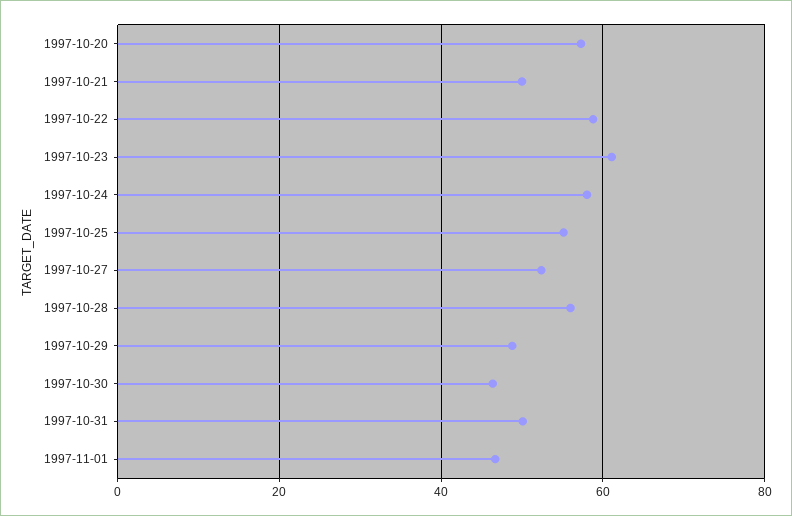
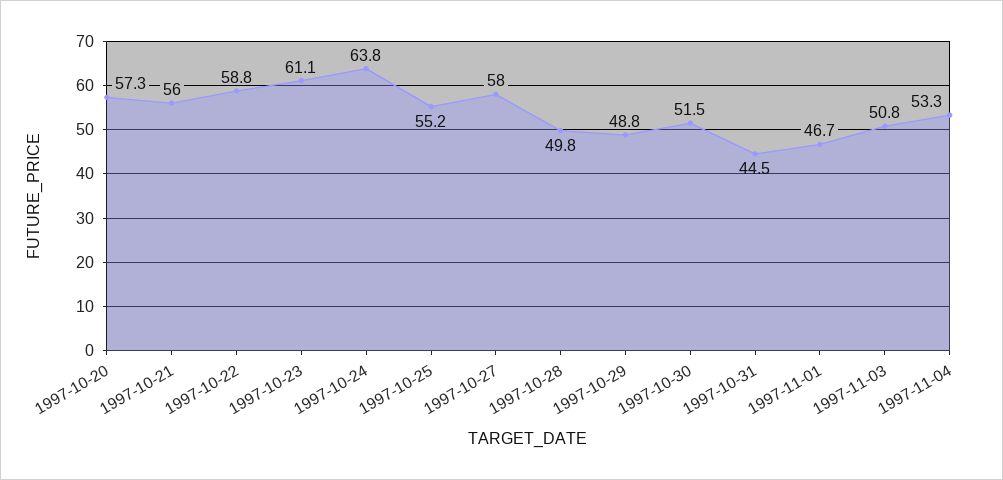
1997-10-21: 50 -> 56
1997-10-24: 58 -> 63.8
1997-10-27: 52 -> 58
1997-10-28: 56 -> 49.8
1997-10-30: 46 -> 51.5
1997-10-31: 50 -> 44.5
1997-11-03: none -> 50.8
1997-11-04: none -> 53.3

